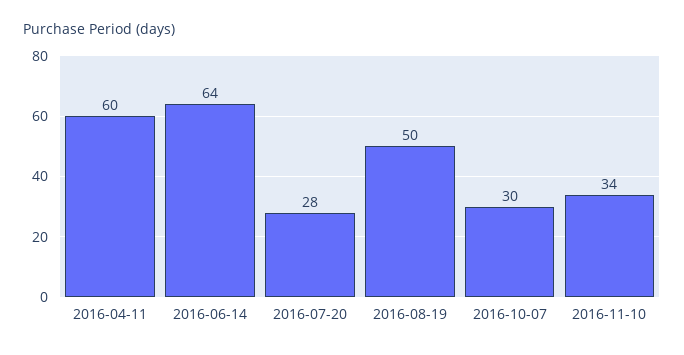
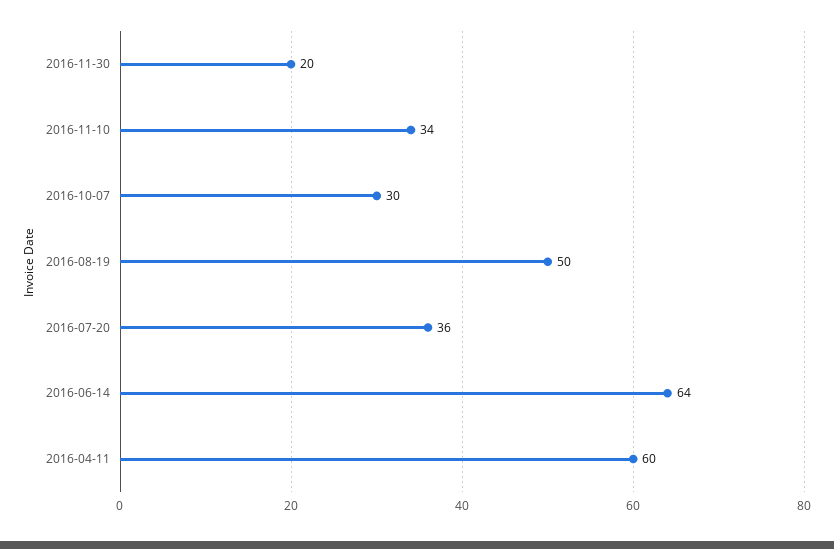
2016-07-20: 28 -> 36
2016-11-30: none -> 20

